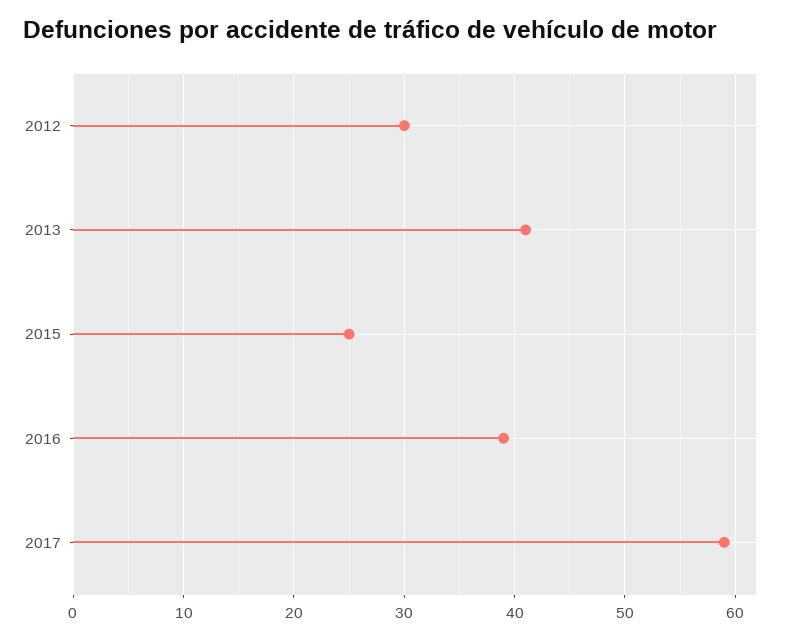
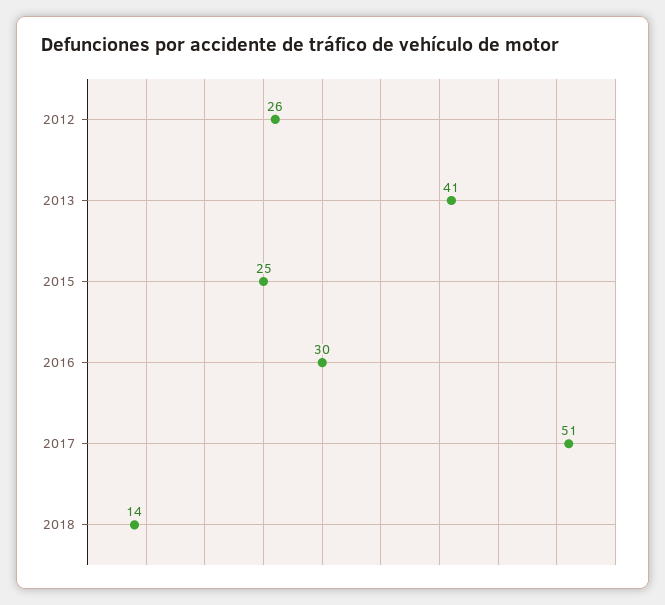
2012: 30 -> 26
2016: 39 -> 30
2017: 59 -> 51
2018: none -> 14

